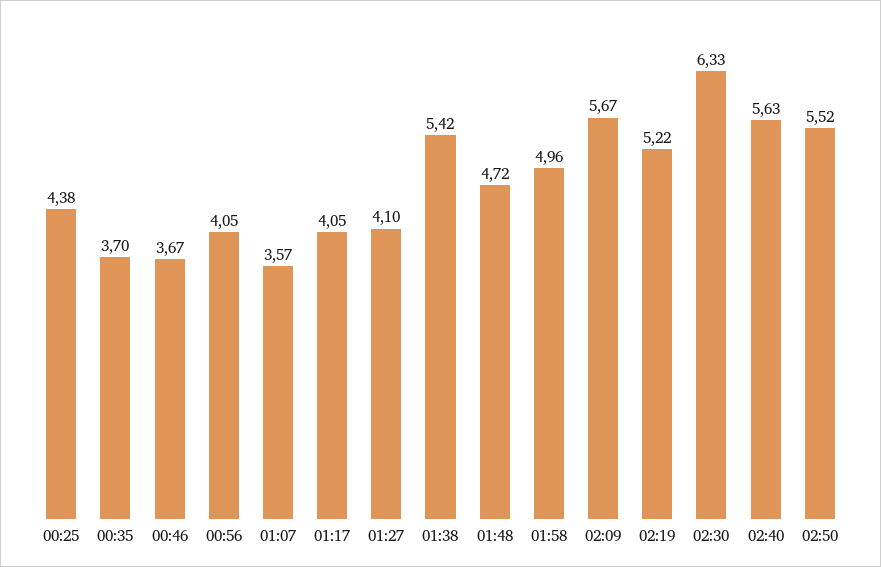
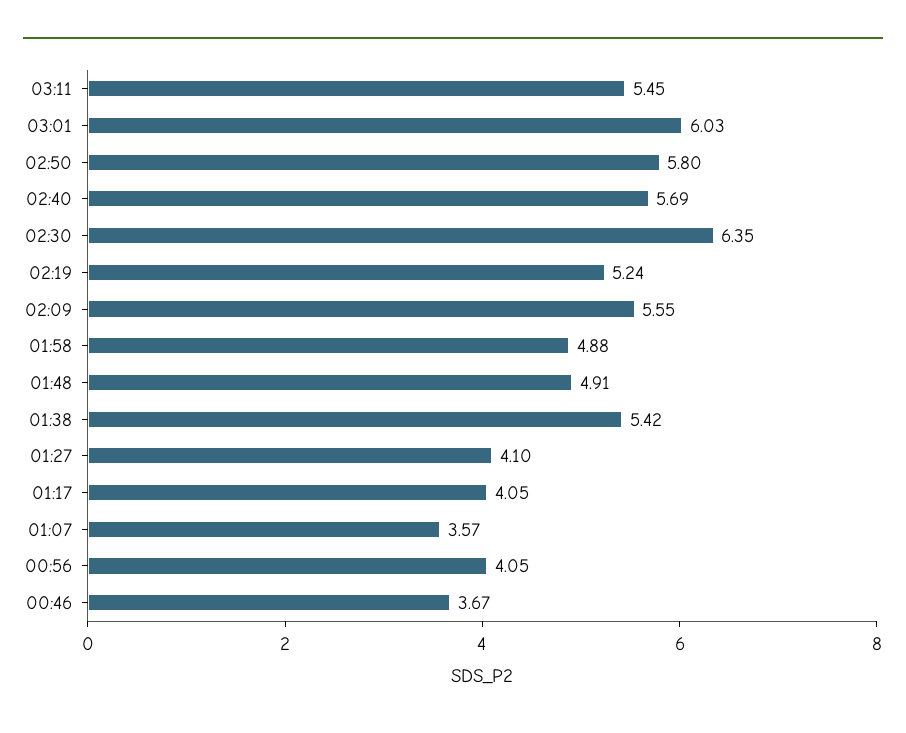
00:25: 4.38 -> none
00:35: 3.7 -> none
01:48: 4.72 -> 4.91
01:58: 4.96 -> 4.88
02:09: 5.67 -> 5.55
02:19: 5.22 -> 5.24
02:30: 6.33 -> 6.35
02:40: 5.63 -> 5.69
02:50: 5.52 -> 5.8
03:11: none -> 5.45
03:01: none -> 6.03

